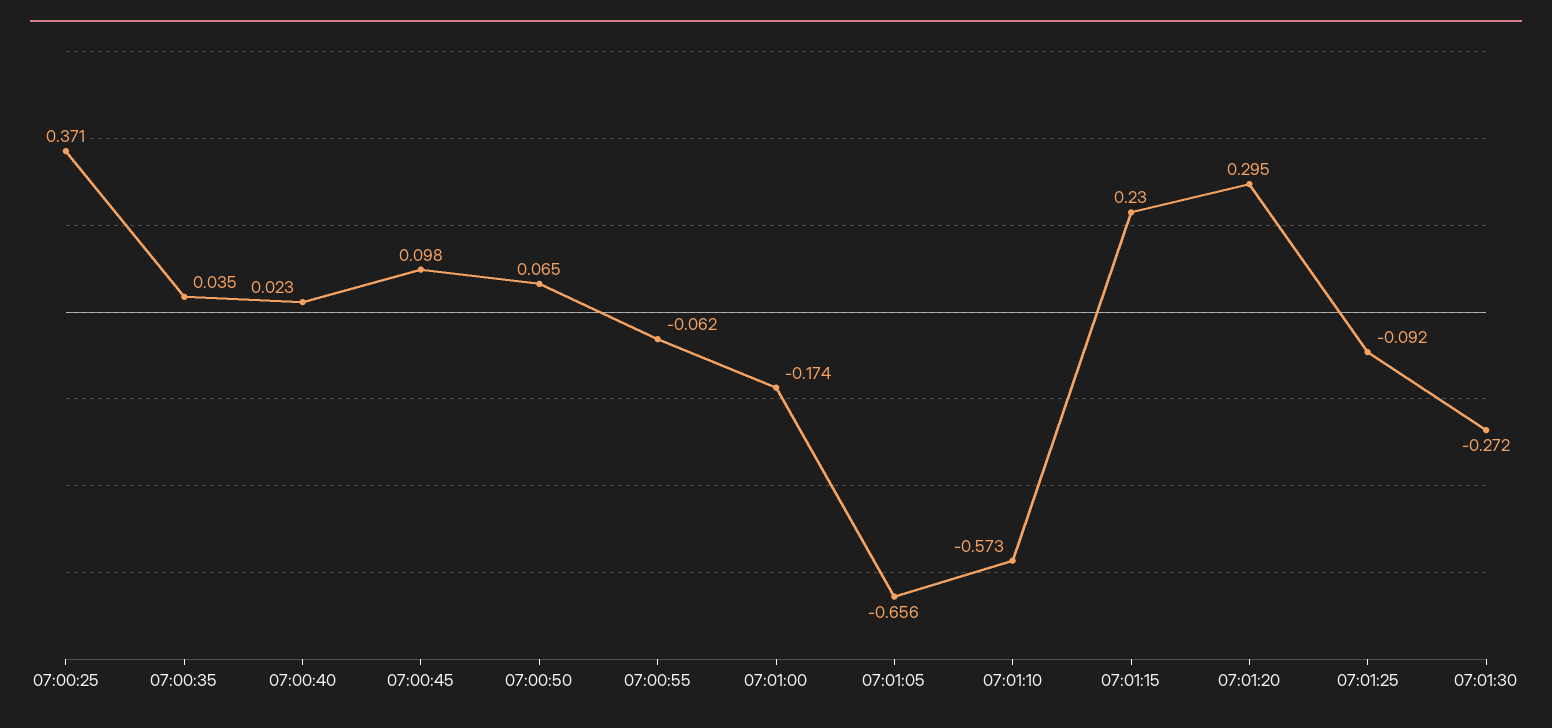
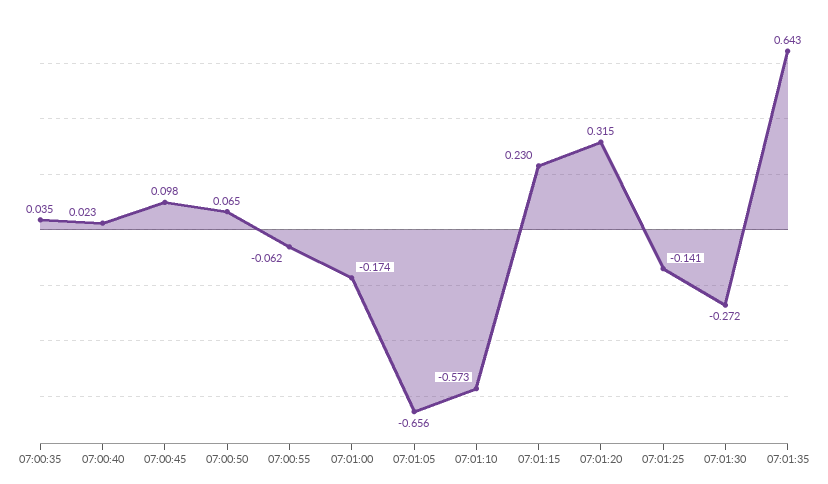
07:00:25: 0.371 -> none
07:01:20: 0.295 -> 0.315
07:01:25: -0.092 -> -0.141
07:01:35: none -> 0.643

